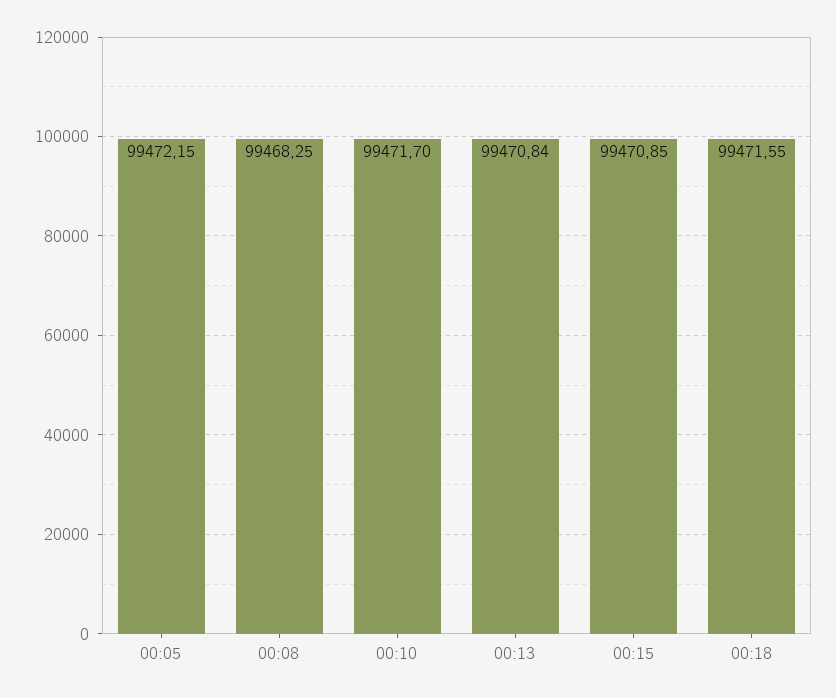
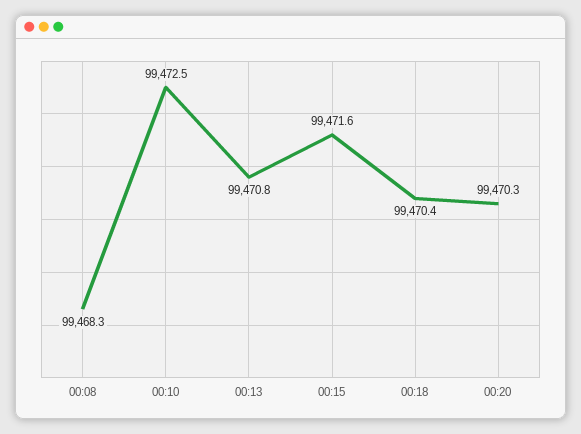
00:05: 99472.15 -> none
00:10: 99471.7 -> 99472.5
00:15: 99470.85 -> 99471.6
00:18: 99471.55 -> 99470.4
00:20: none -> 99470.3

